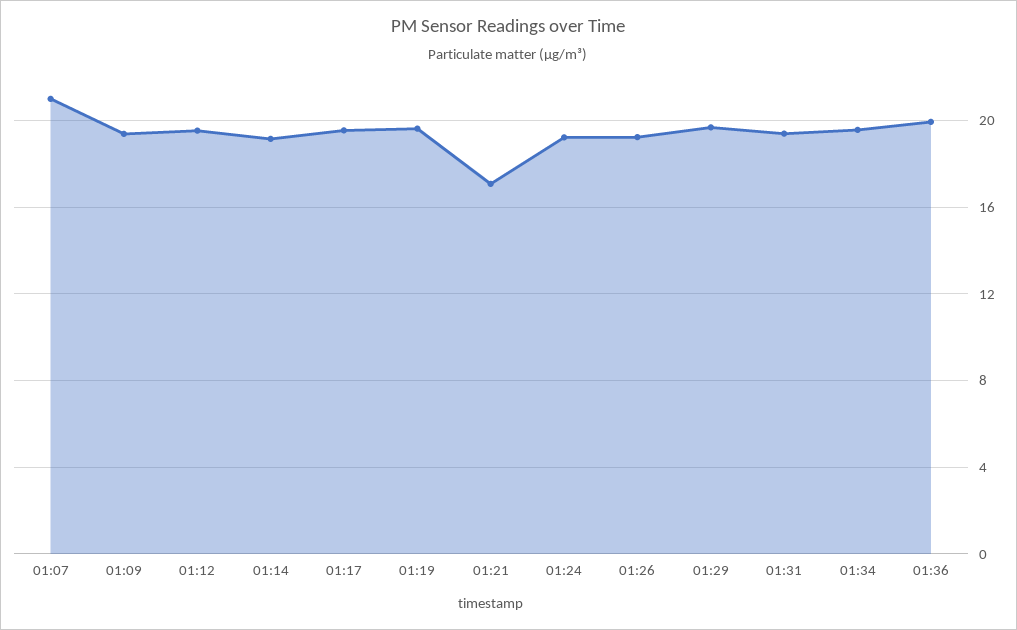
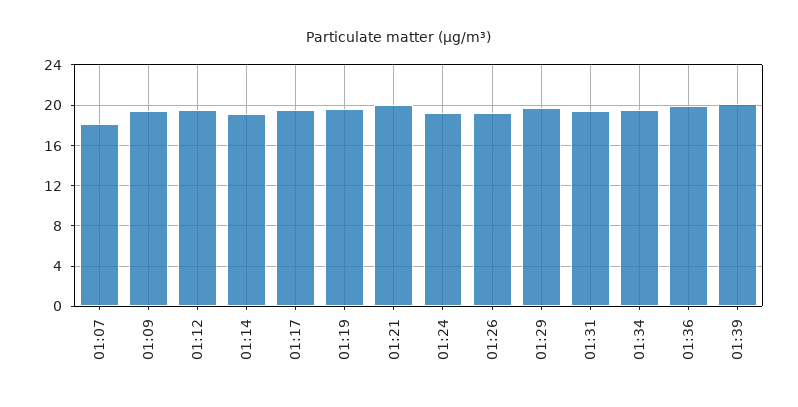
01:07: 21 -> 18
01:21: 17 -> 20
01:39: none -> 20

